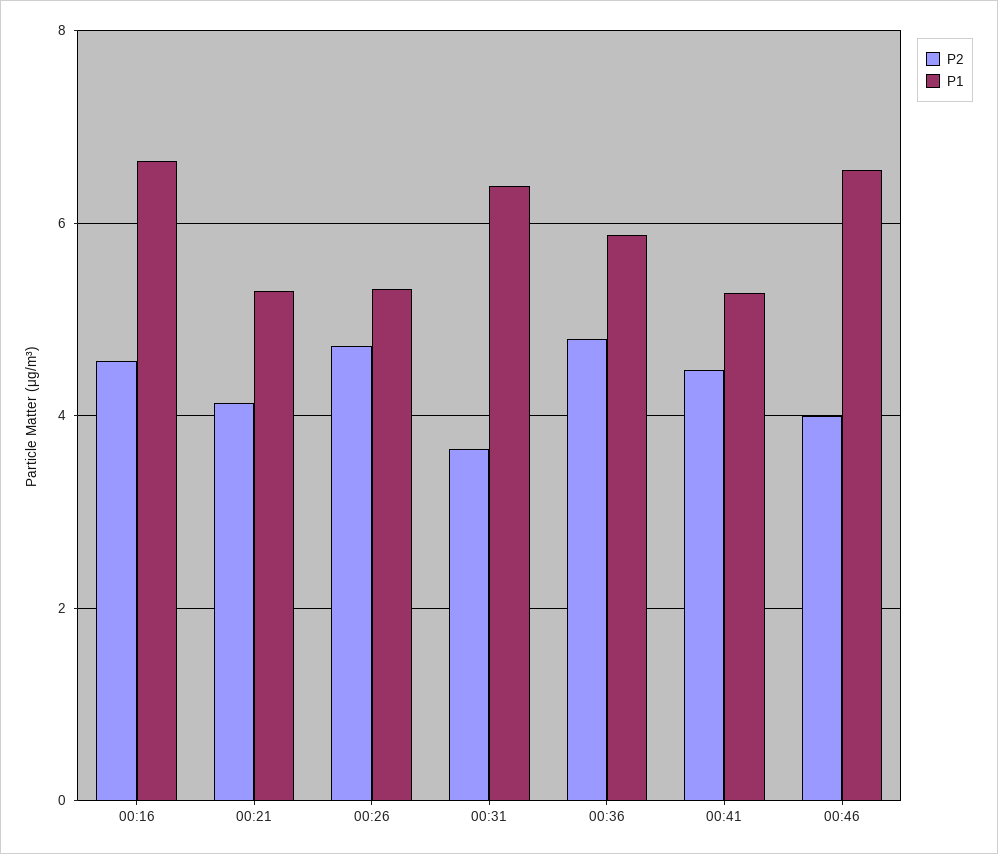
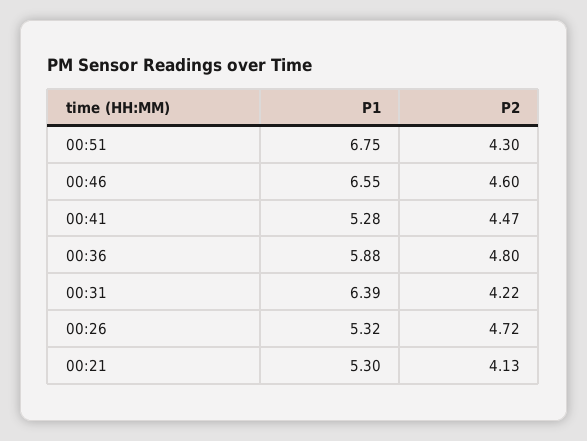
P2, 00:16: 4.6 -> none
P1, 00:16: 6.6 -> none
P2, 00:31: 3.6 -> 4.22
P2, 00:46: 4 -> 4.6
P1, 00:51: none -> 6.75
P2, 00:51: none -> 4.3

